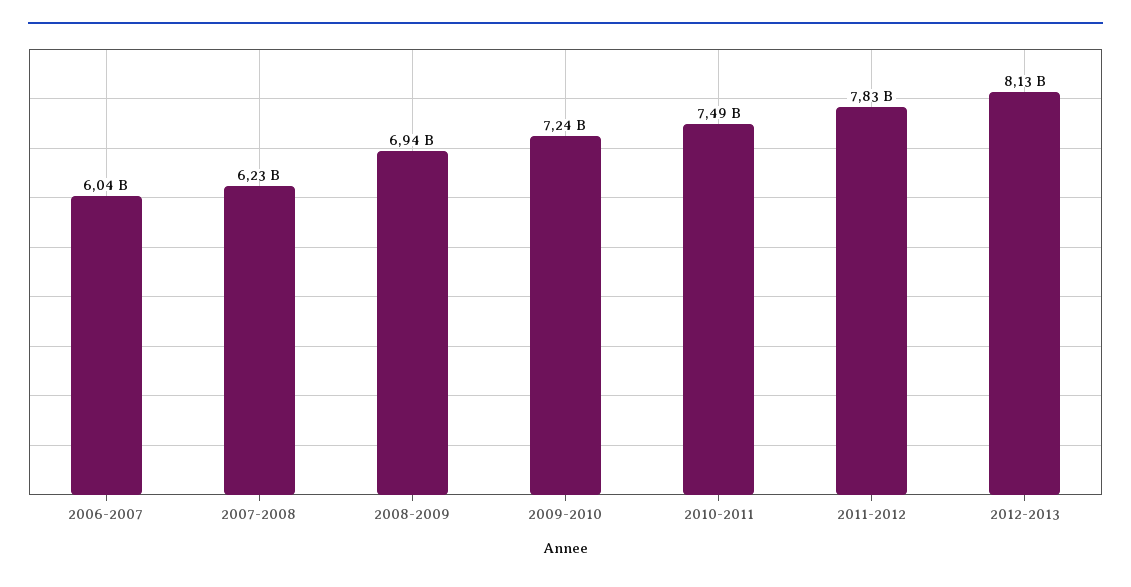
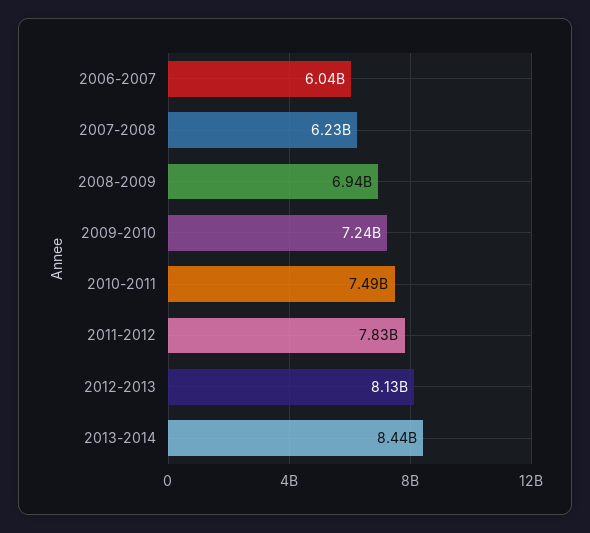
2013-2014: none -> 8440000000

